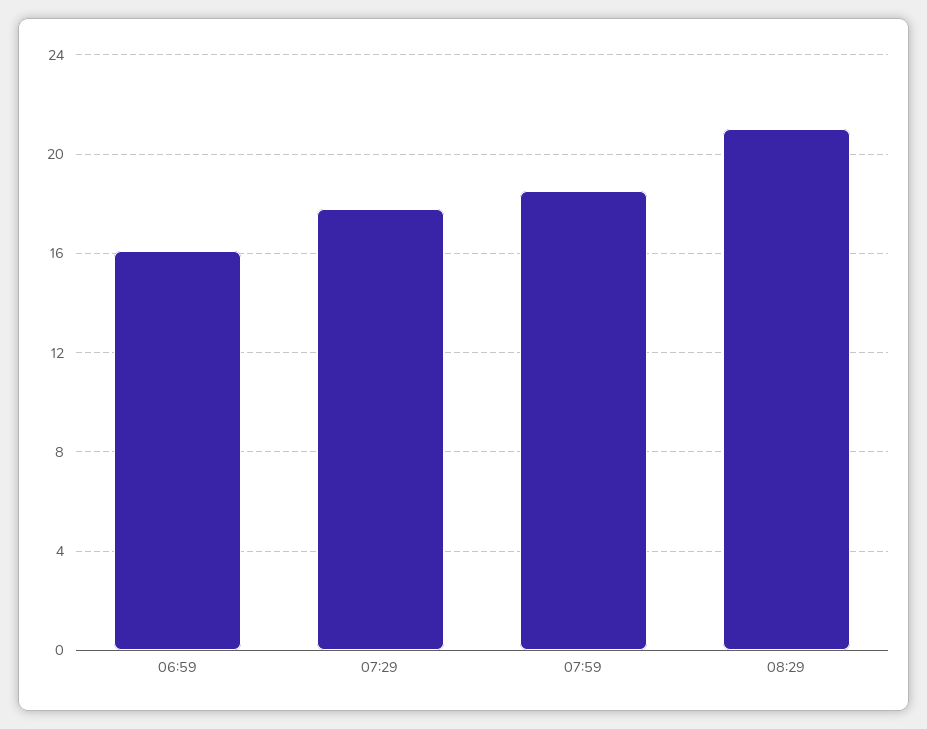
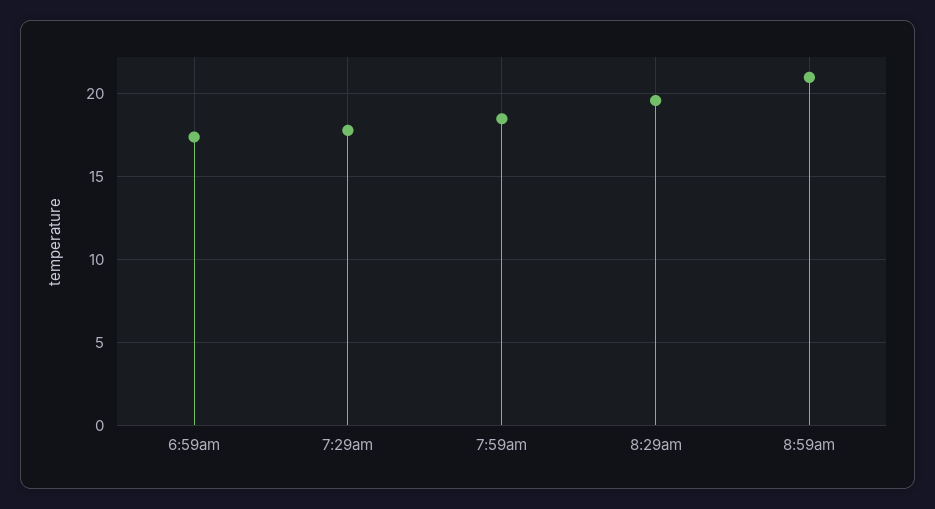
06:59: 16 -> 17.5
08:29: 21 -> 19.5
8:59am: none -> 21

